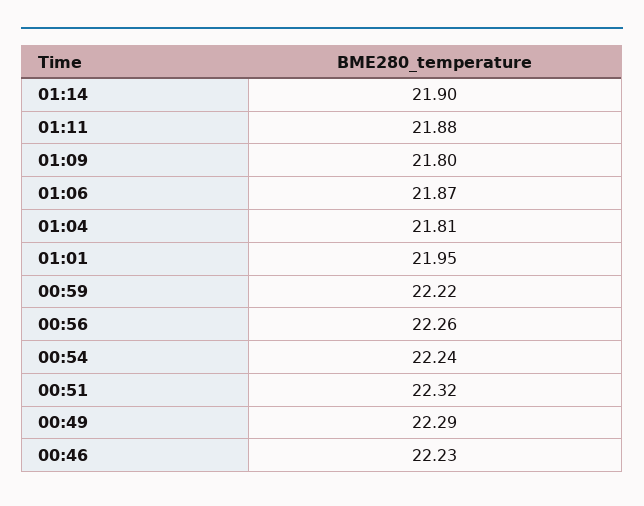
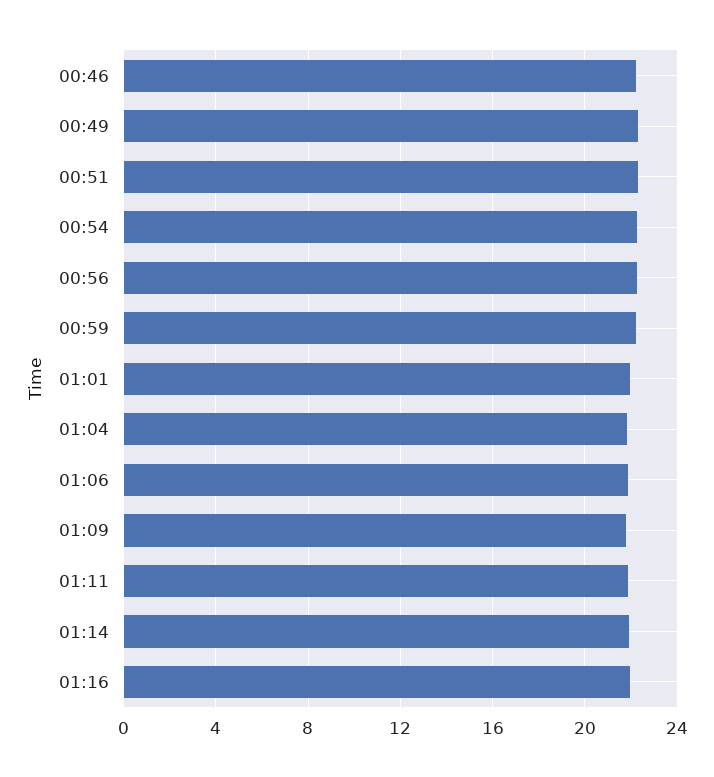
01:16: none -> 22

